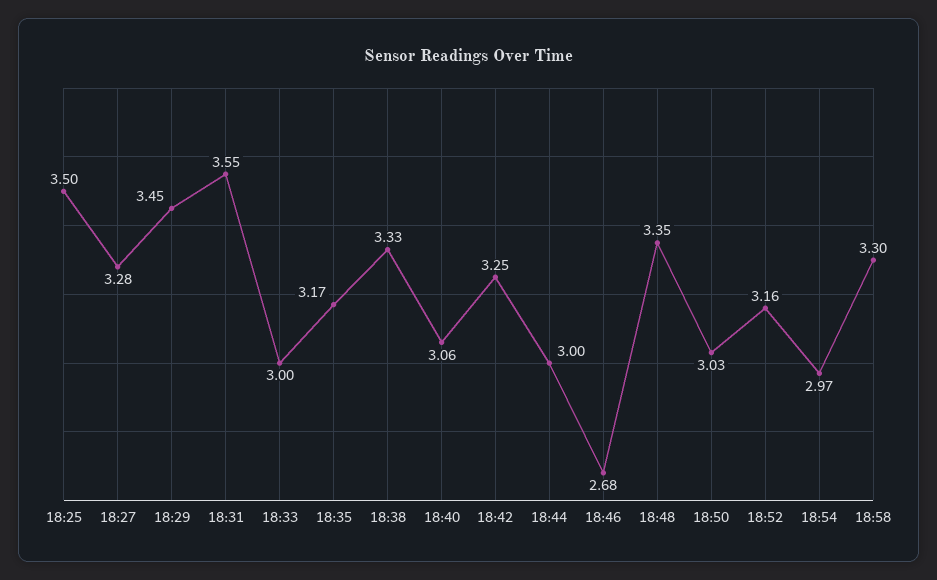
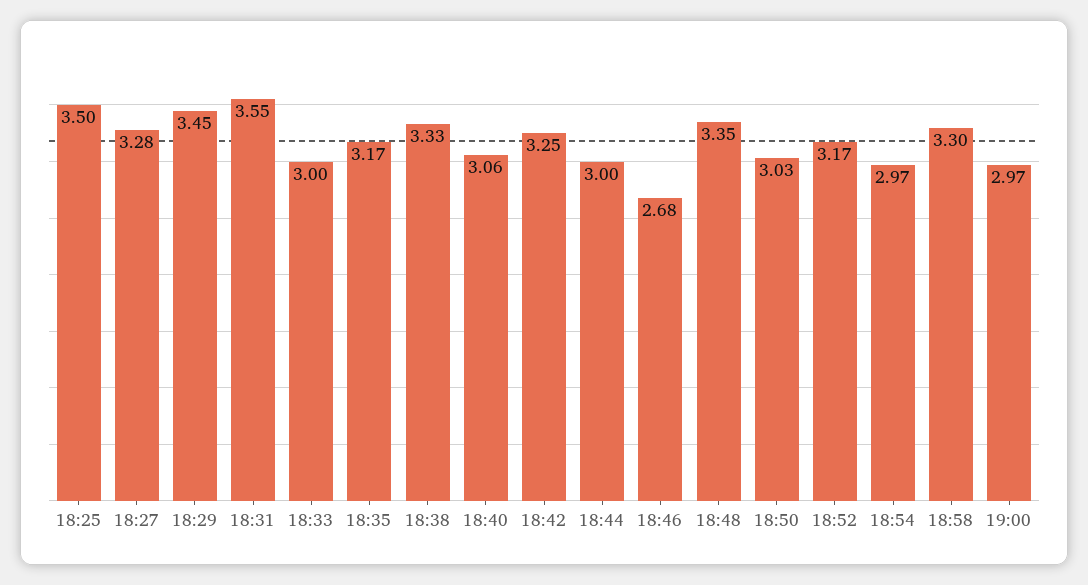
18:52: 3.16 -> 3.17
19:00: none -> 2.97

